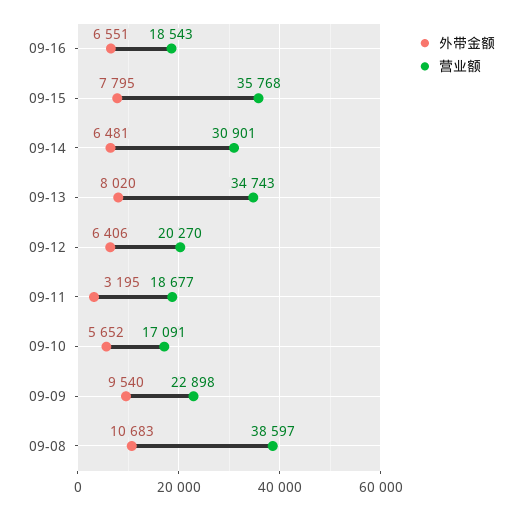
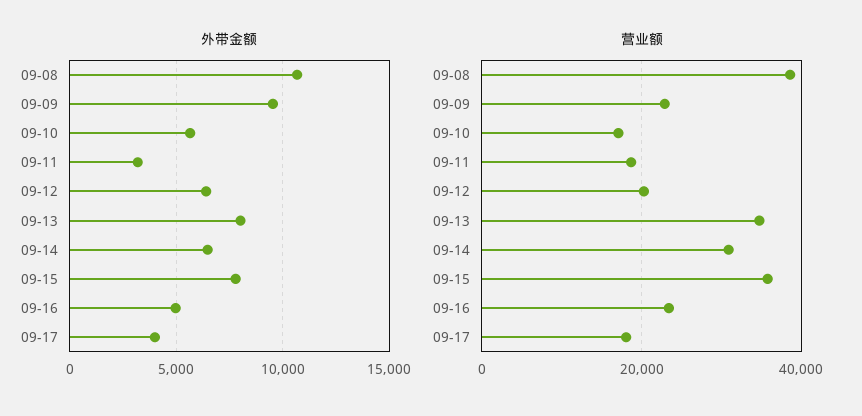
外带金额, 09-16: 6551 -> 5000
营业额, 09-16: 18543 -> 24000
外带金额, 09-17: none -> 4000
营业额, 09-17: none -> 18000

